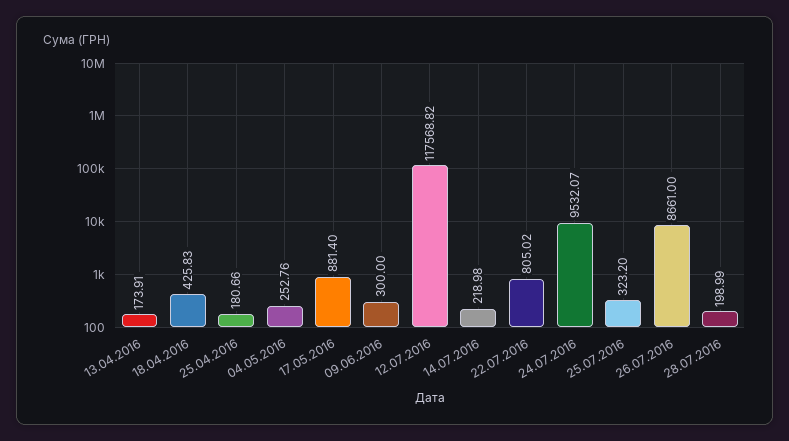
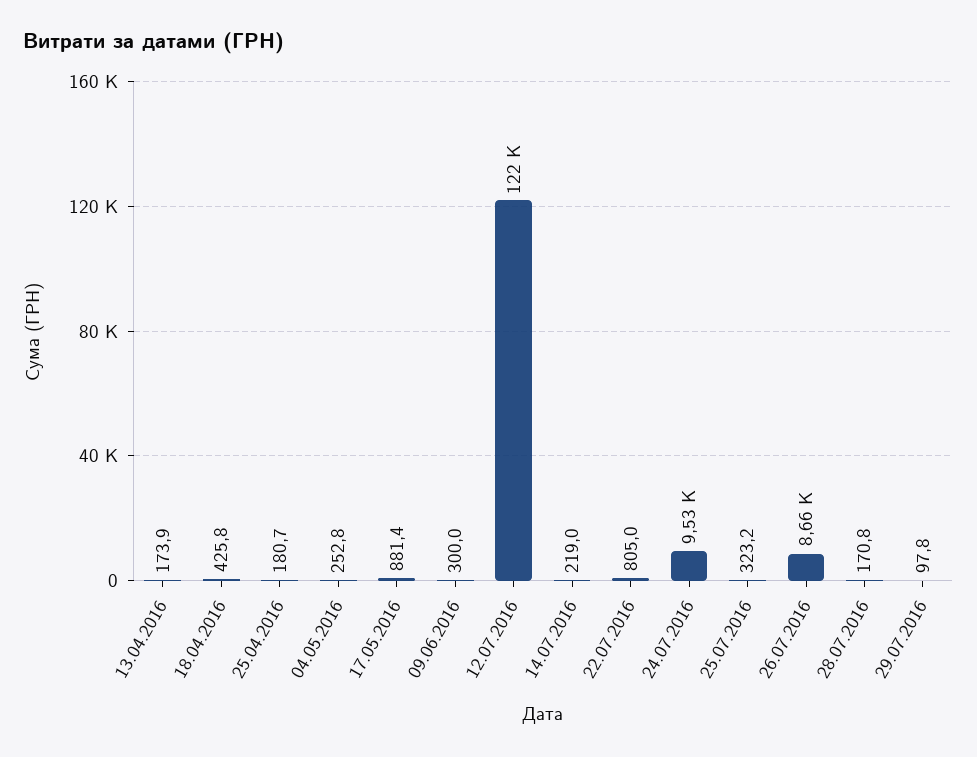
12.07.2016: 117568.82 -> 122000
28.07.2016: 198.99 -> 170.8
29.07.2016: none -> 97.8

